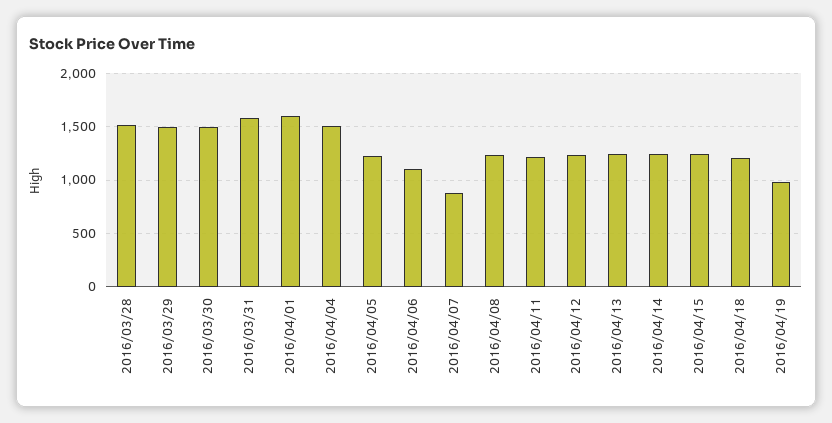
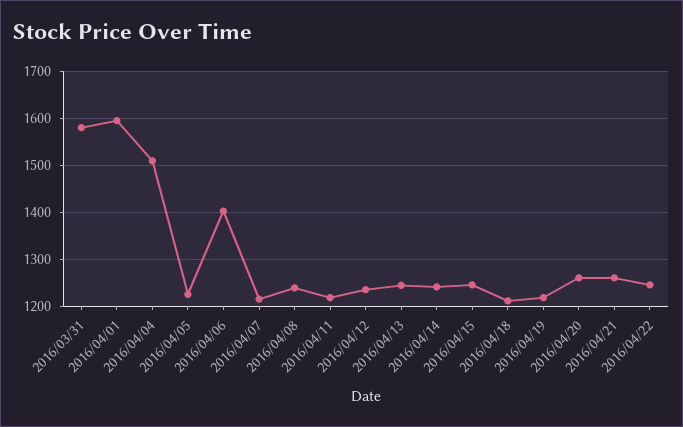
2016/03/28: 1500 -> none
2016/03/29: 1500 -> none
2016/03/30: 1500 -> none
2016/04/06: 1100 -> 1400
2016/04/07: 900 -> 1220
2016/04/19: 1000 -> 1220
2016/04/20: none -> 1260
2016/04/21: none -> 1260
2016/04/22: none -> 1240

